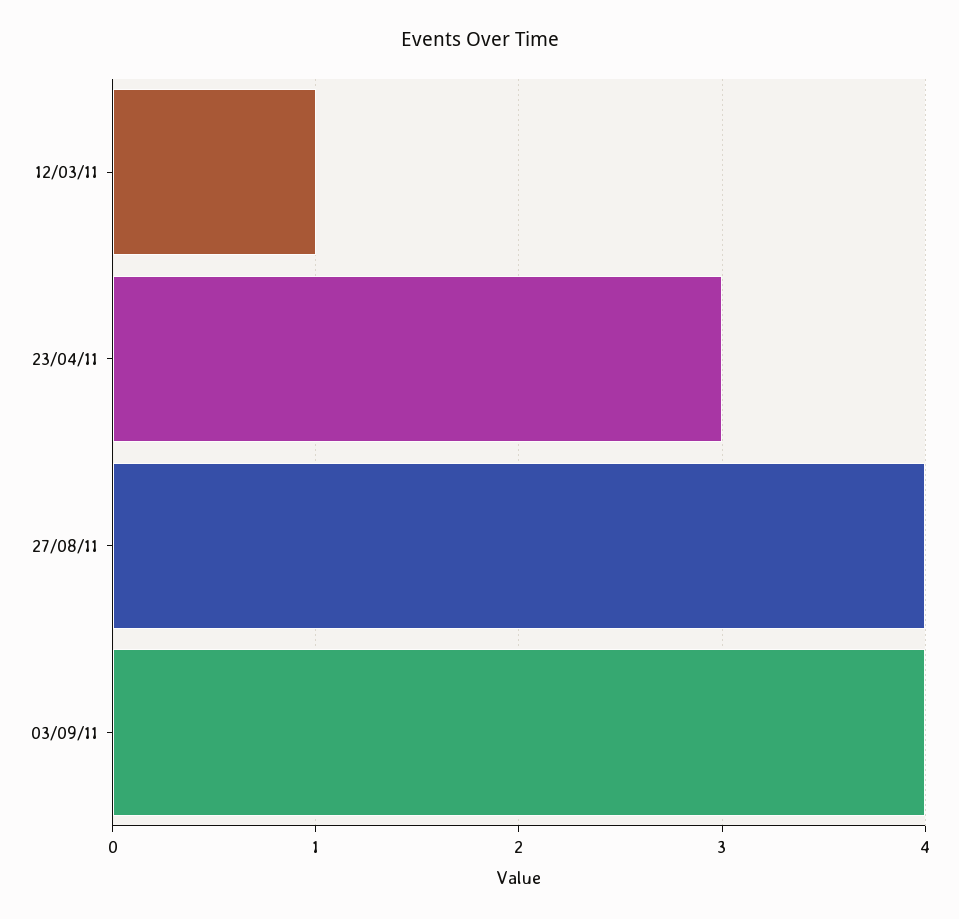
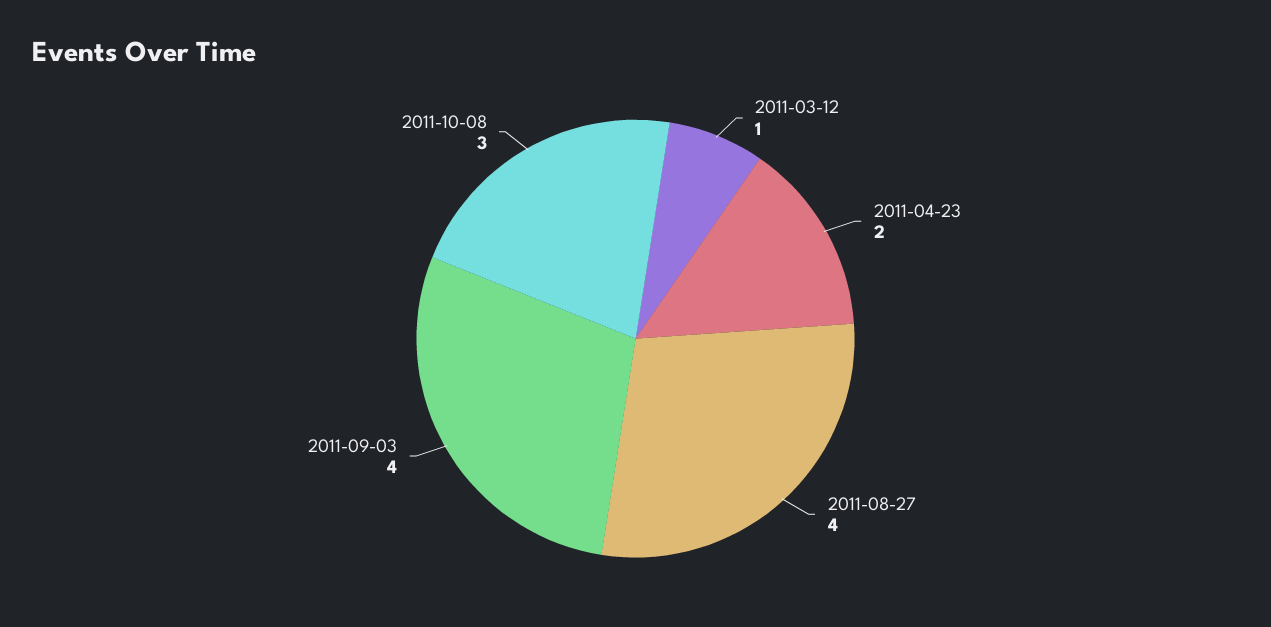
23/04/11: 3 -> 2
2011-10-08: none -> 3

